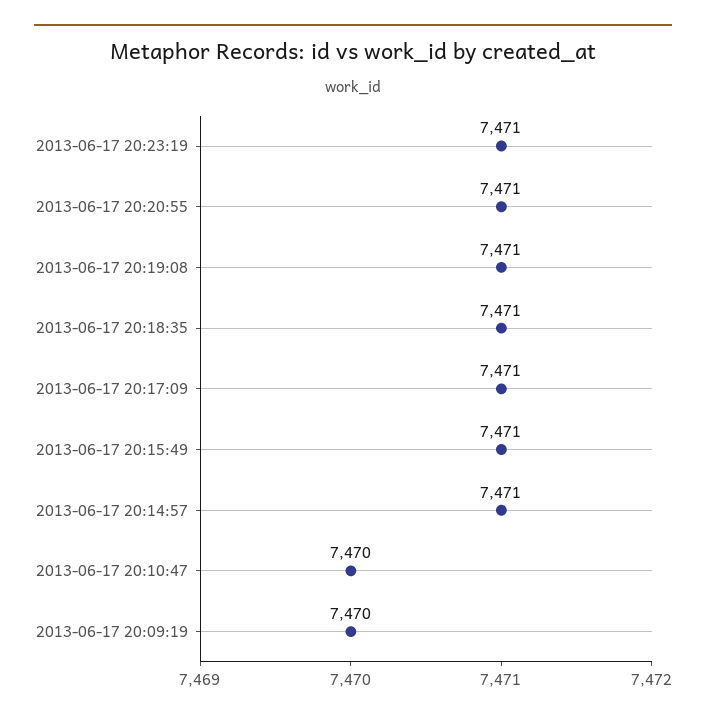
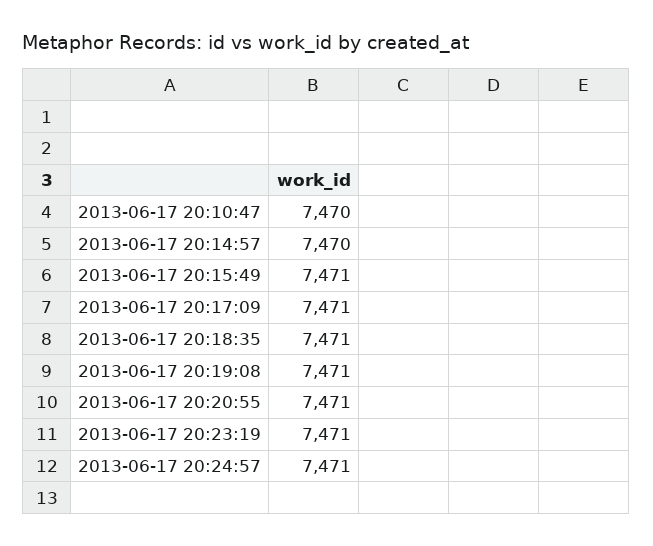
2013-06-17 20:14:57: 7471 -> 7470
2013-06-17 20:09:19: 7470 -> none
2013-06-17 20:24:57: none -> 7471

